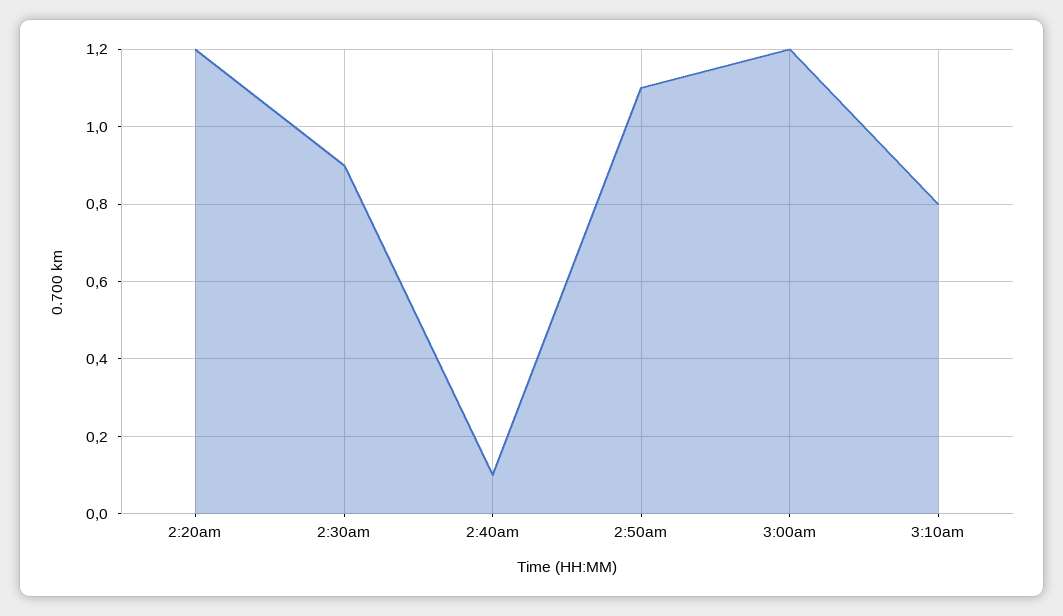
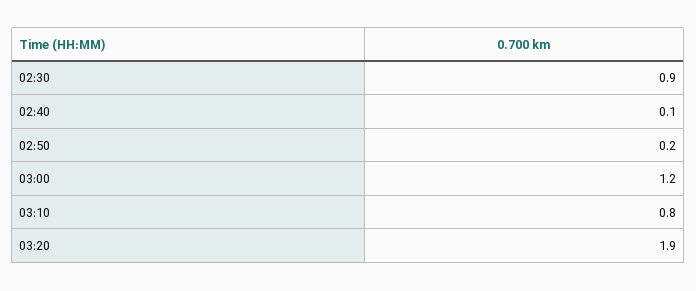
2:20am: 1.2 -> none
2:50am: 1.1 -> 0.2
03:20: none -> 1.9

